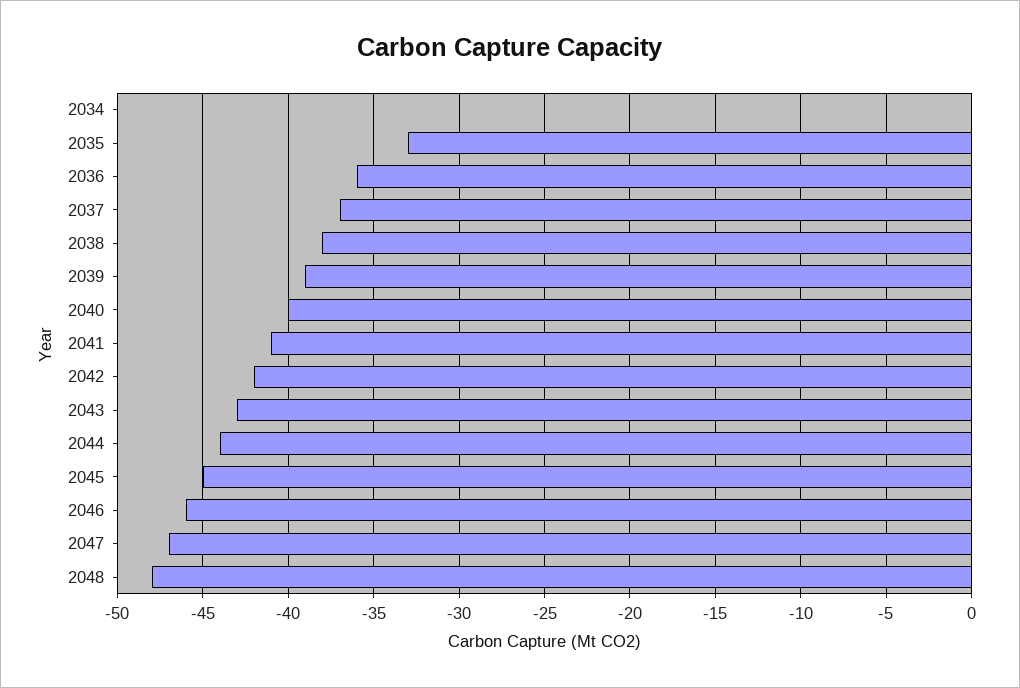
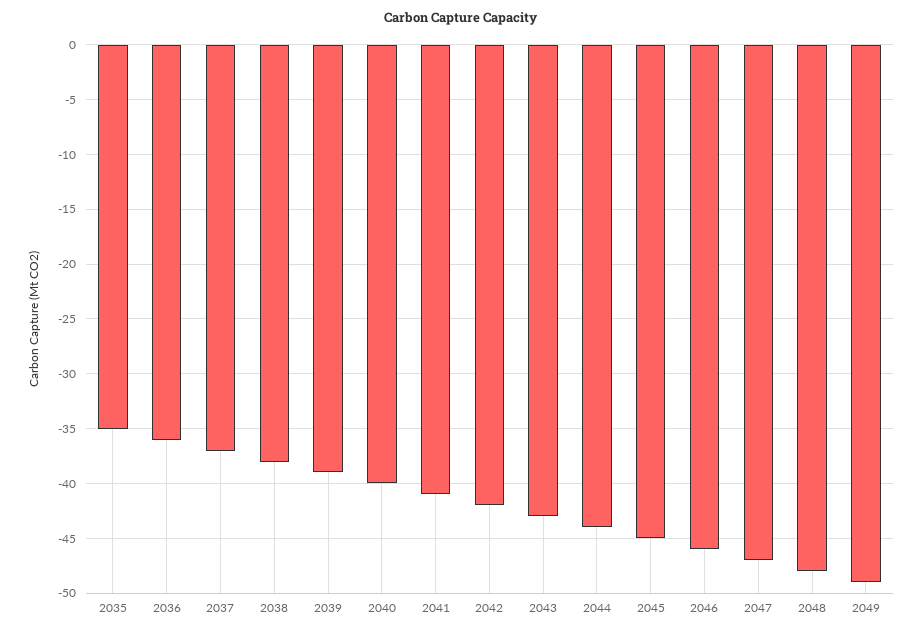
2034: 0 -> none
2035: -33 -> -35
2049: none -> -49

